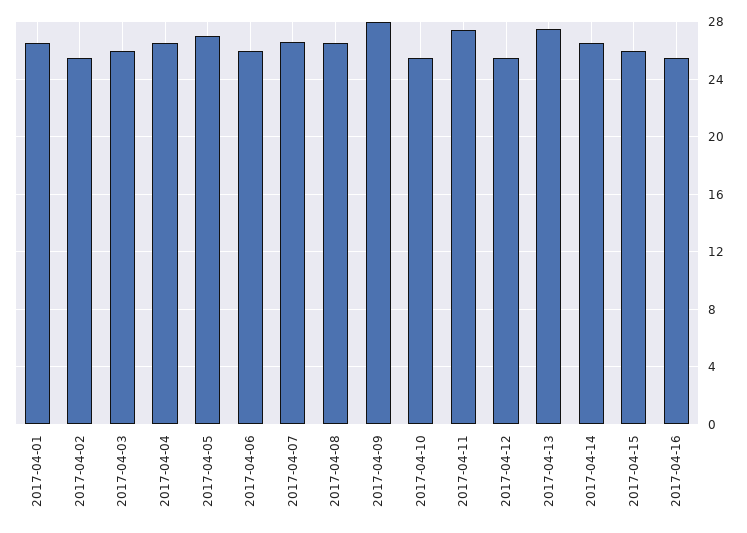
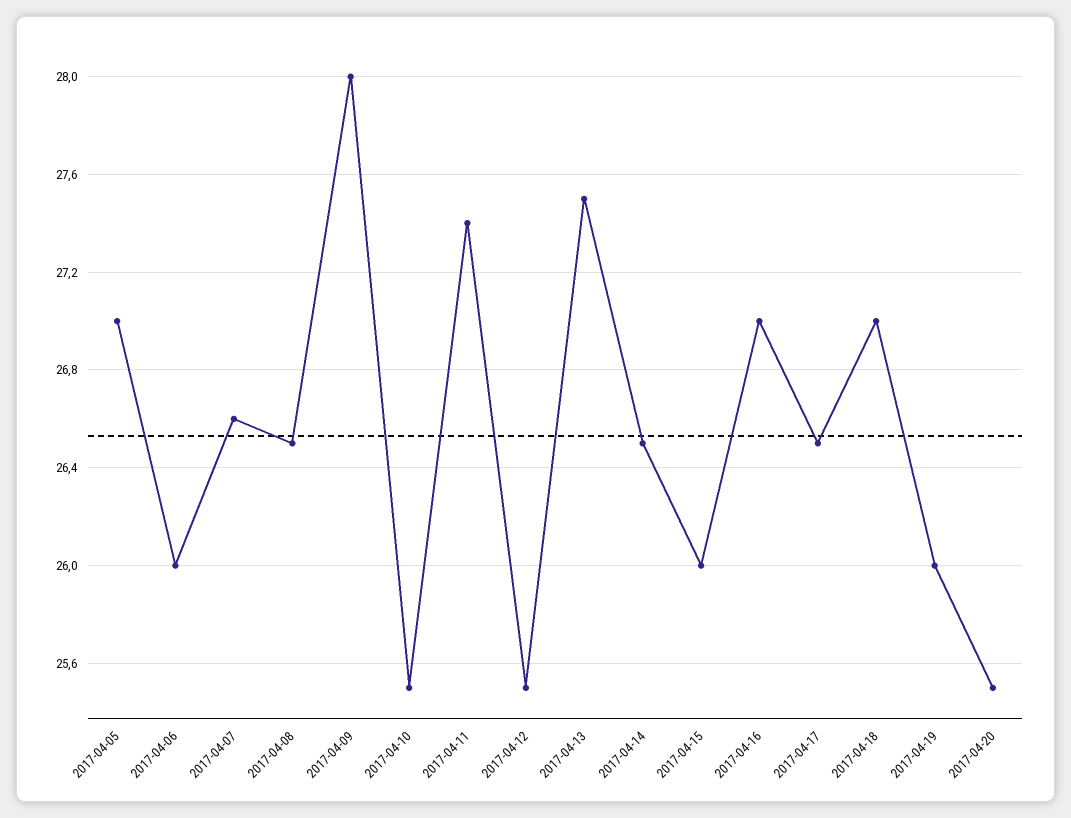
2017-04-01: 26.5 -> none
2017-04-02: 25.5 -> none
2017-04-03: 26 -> none
2017-04-04: 26.5 -> none
2017-04-16: 25.5 -> 27
2017-04-17: none -> 26.5
2017-04-18: none -> 27
2017-04-19: none -> 26
2017-04-20: none -> 25.5

